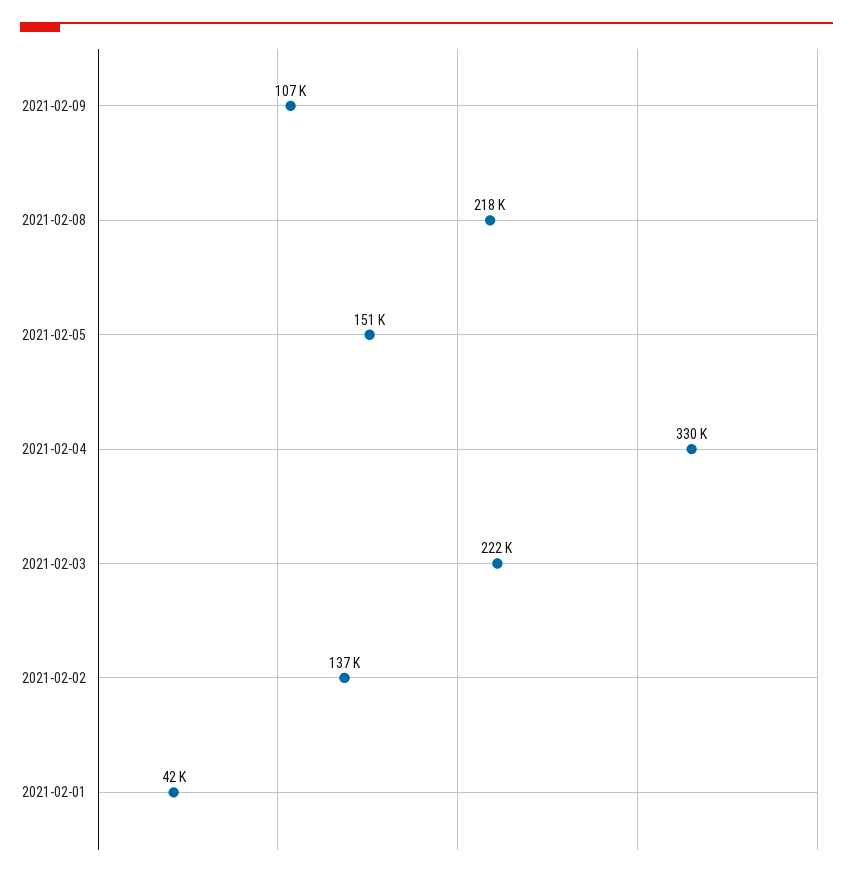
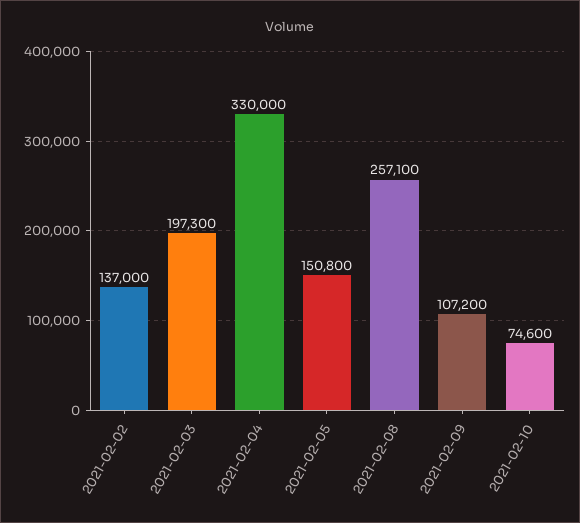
2021-02-08: 218000 -> 257100
2021-02-03: 222000 -> 197300
2021-02-01: 42000 -> none
2021-02-10: none -> 74600

